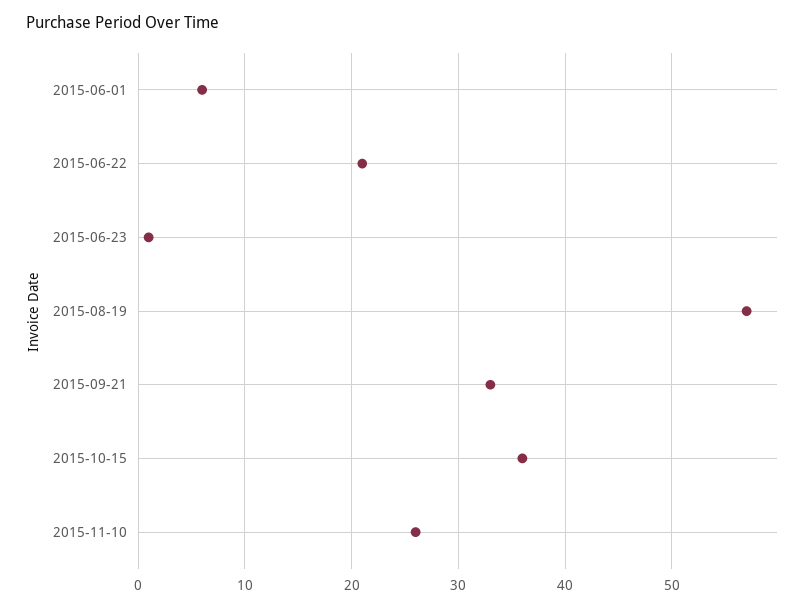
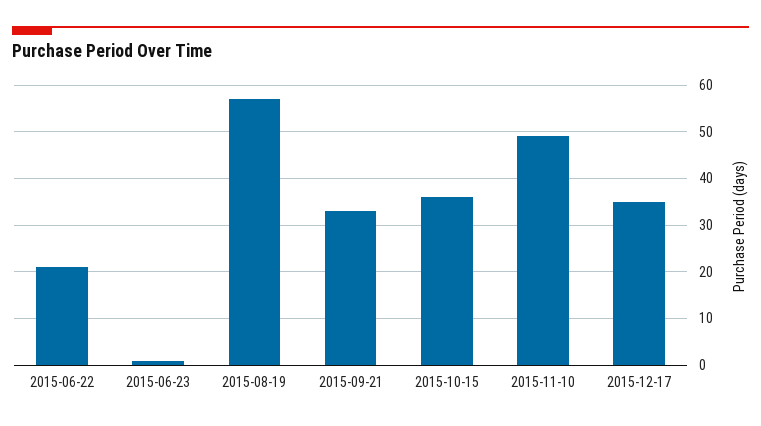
2015-06-01: 6 -> none
2015-11-10: 26 -> 50
2015-12-17: none -> 35

